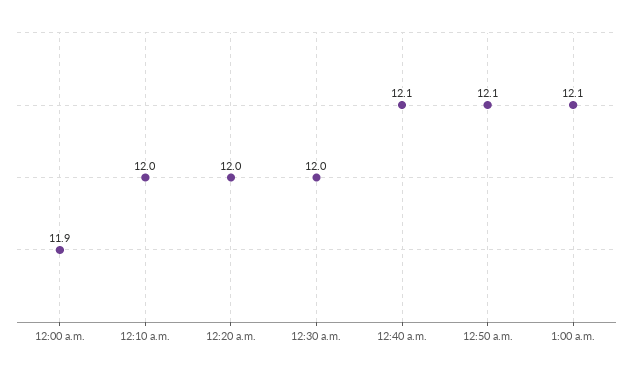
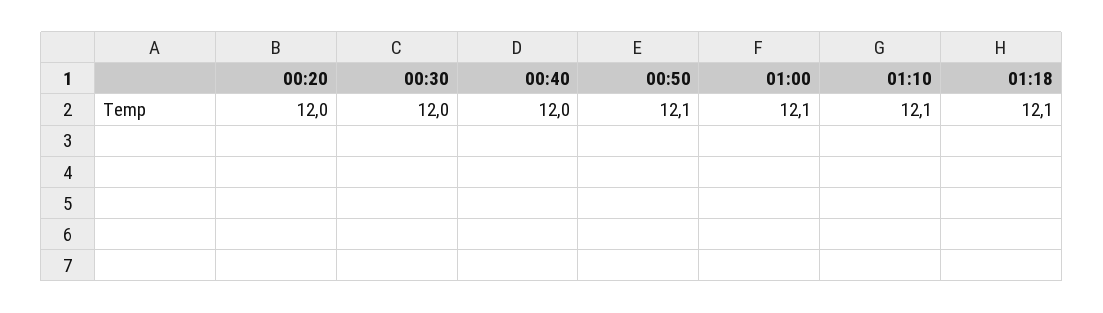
12:00 a.m.: 11.9 -> none
12:10 a.m.: 12 -> none
12:40 a.m.: 12.1 -> 12
01:10: none -> 12.1
01:18: none -> 12.1

